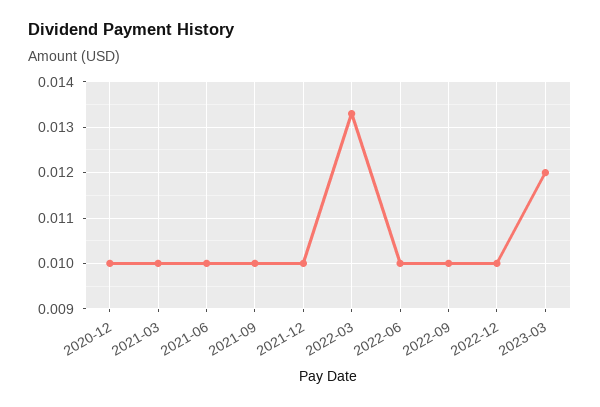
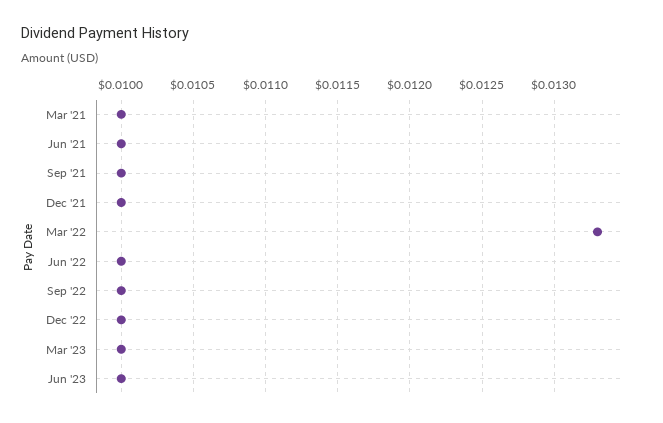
2020-12: 0.01 -> none
2023-03: 0.012 -> 0.01
Jun '23: none -> 0.01

